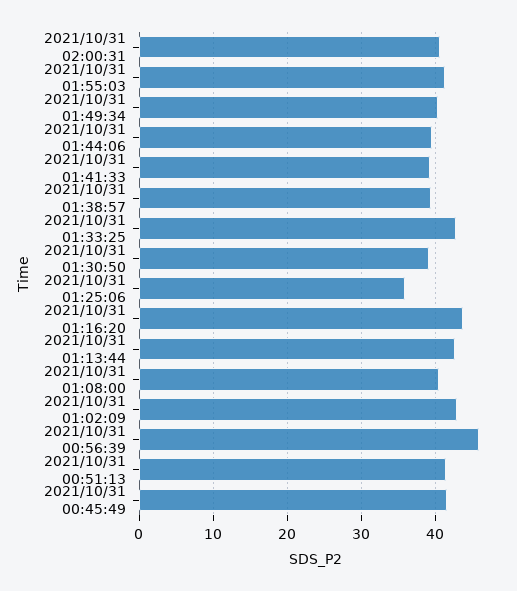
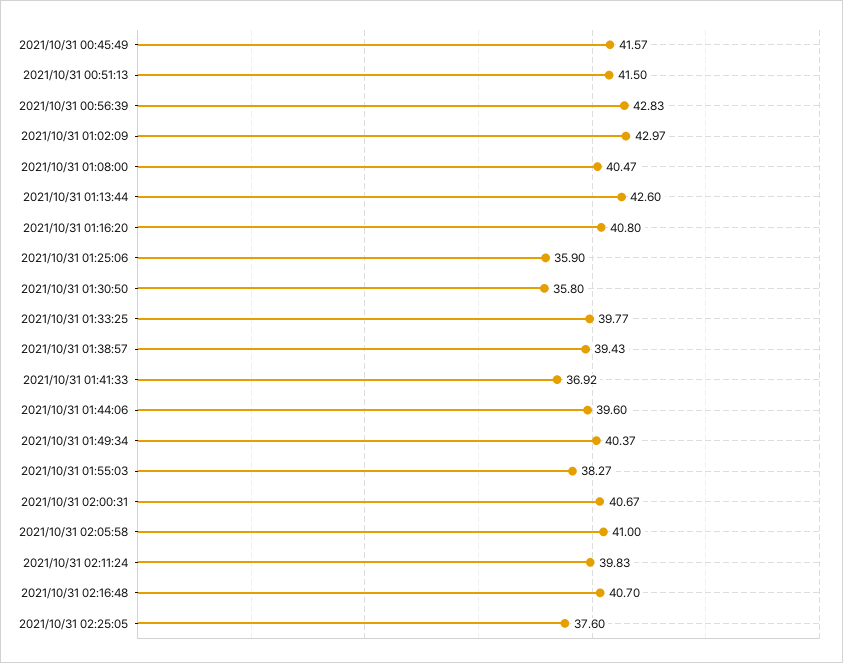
2021/10/31 01:55:03: 41 -> 38.27
2021/10/31 01:41:33: 39 -> 36.92
2021/10/31 01:33:25: 43 -> 39.77
2021/10/31 01:30:50: 39 -> 35.8
2021/10/31 01:16:20: 44 -> 40.8
2021/10/31 00:56:39: 46 -> 42.83
2021/10/31 02:05:58: none -> 41
2021/10/31 02:11:24: none -> 39.83
2021/10/31 02:16:48: none -> 40.7
2021/10/31 02:25:05: none -> 37.6

